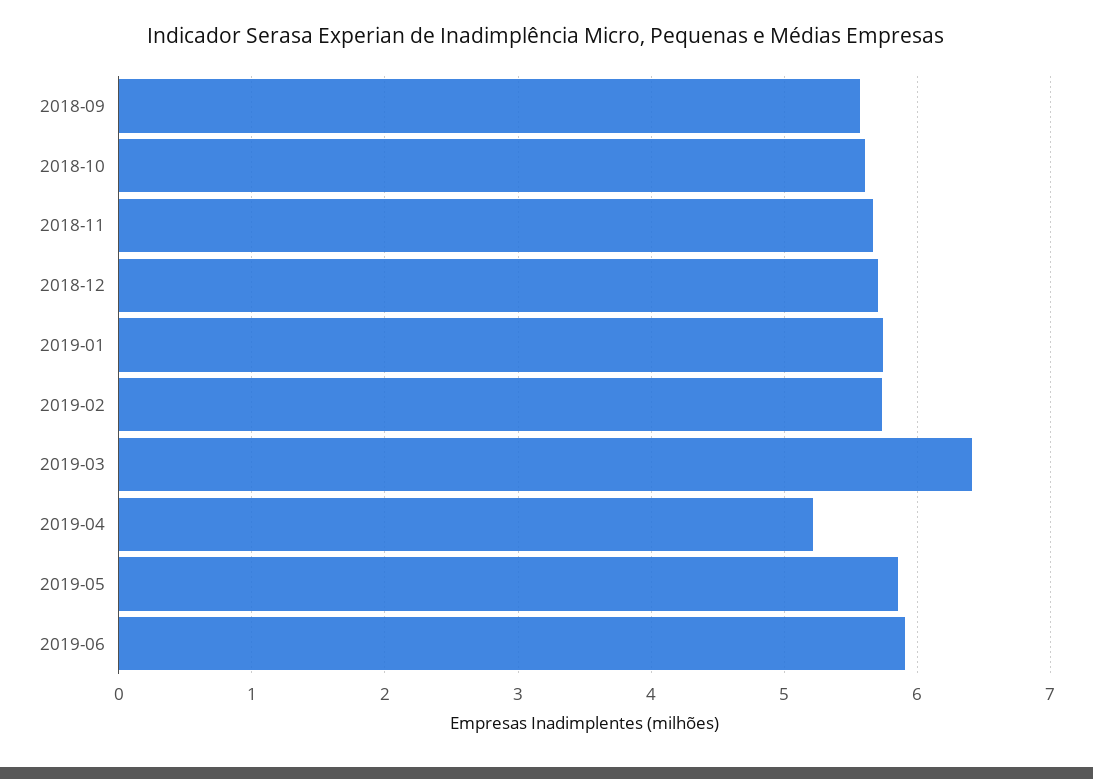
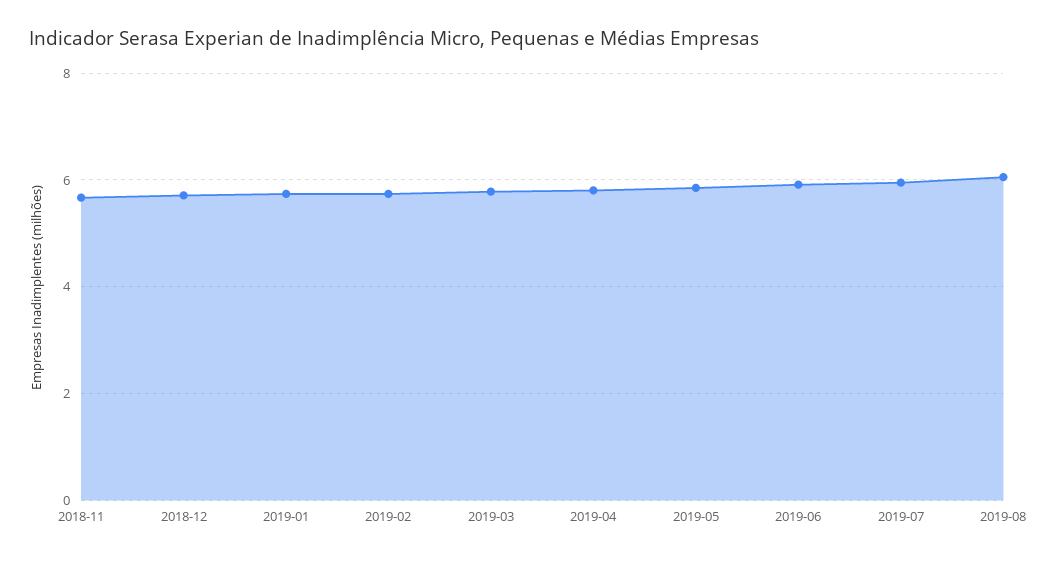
2018-09: 5.6 -> none
2018-10: 5.6 -> none
2019-03: 6.4 -> 5.8
2019-04: 5.2 -> 5.8
2019-07: none -> 6
2019-08: none -> 6

